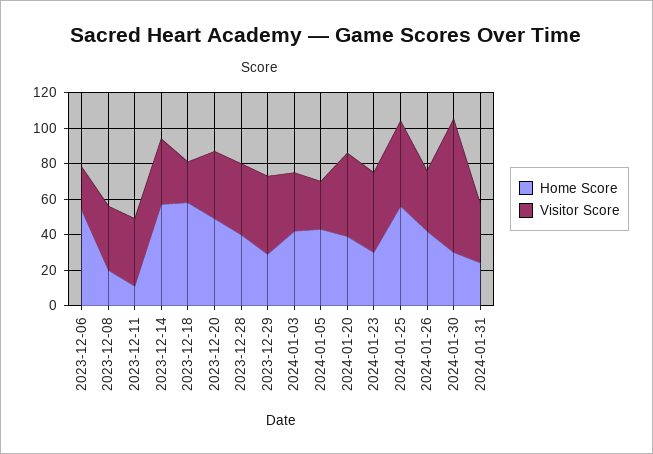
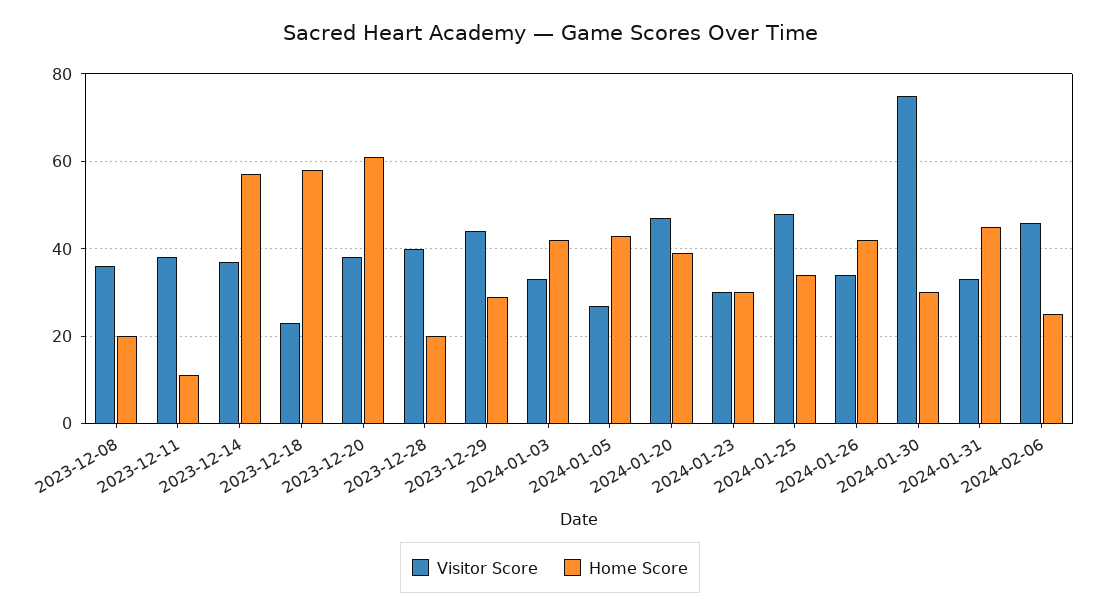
Home Score, 2023-12-06: 55 -> none
Visitor Score, 2023-12-06: 25 -> none
Home Score, 2023-12-20: 50 -> 60
Home Score, 2023-12-28: 40 -> 20
Visitor Score, 2024-01-23: 45 -> 30
Home Score, 2024-01-25: 55 -> 35
Home Score, 2024-01-31: 25 -> 45
Visitor Score, 2024-02-06: none -> 45
Home Score, 2024-02-06: none -> 25

